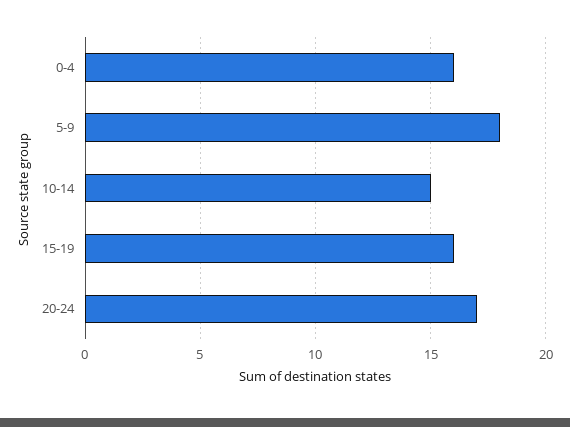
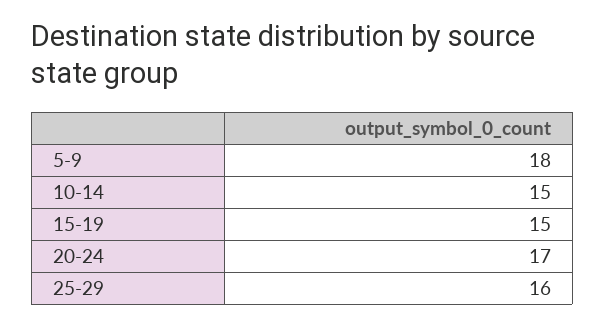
0-4: 16 -> none
15-19: 16 -> 15
25-29: none -> 16

